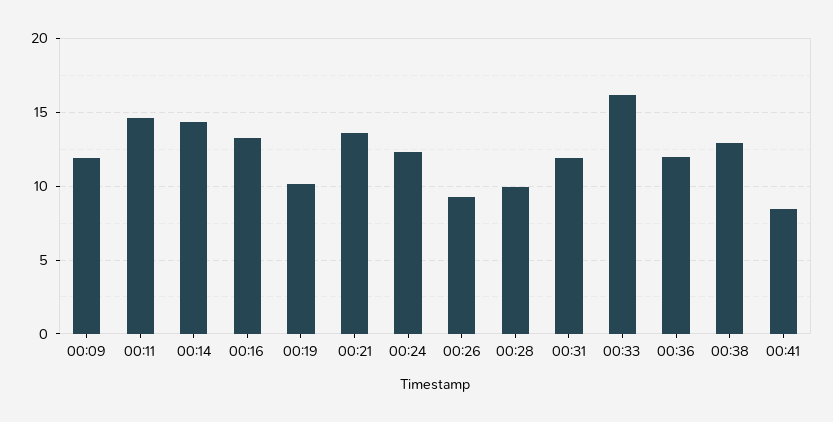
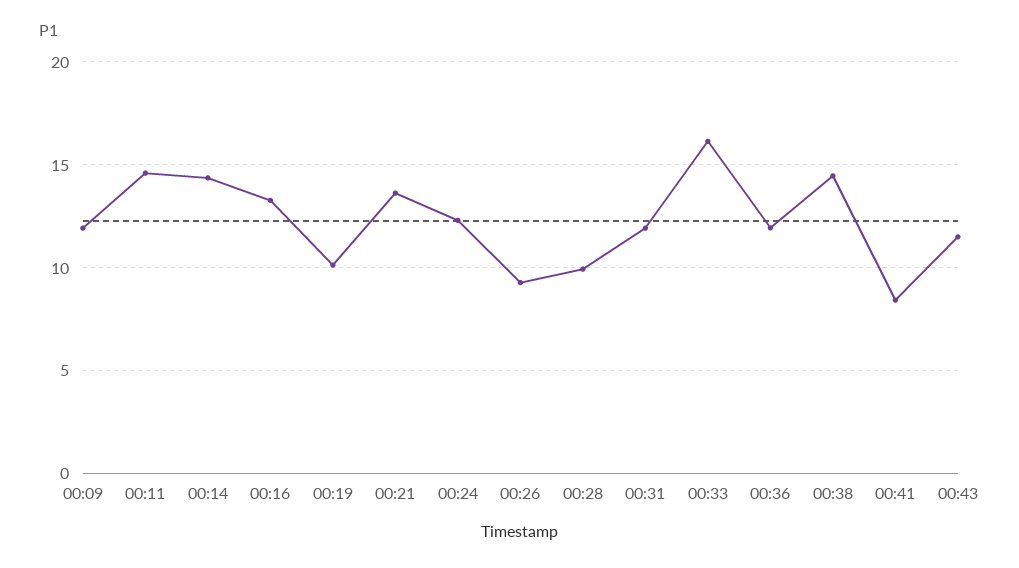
00:38: 13 -> 14.5
00:43: none -> 11.5

